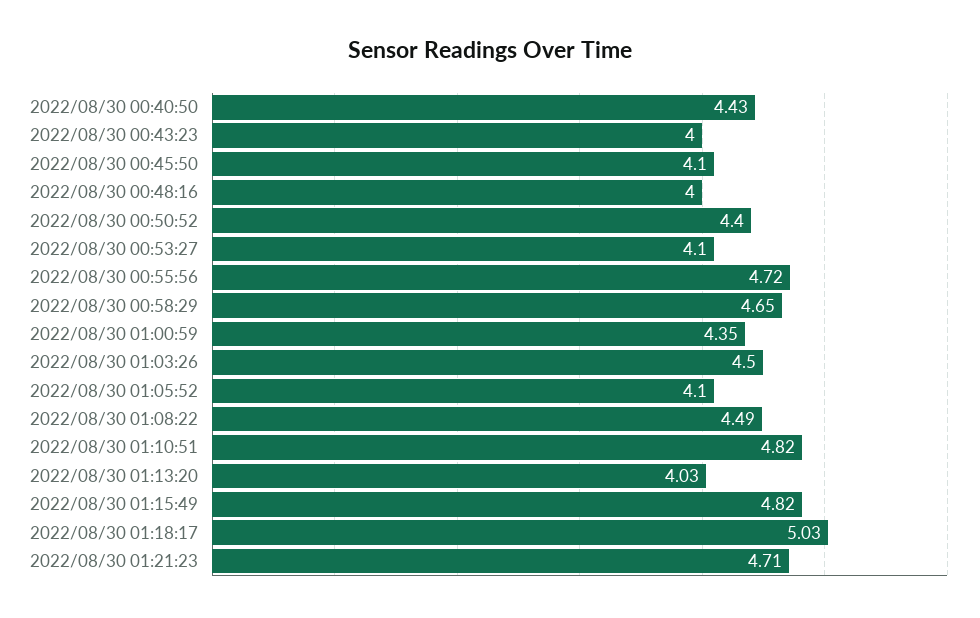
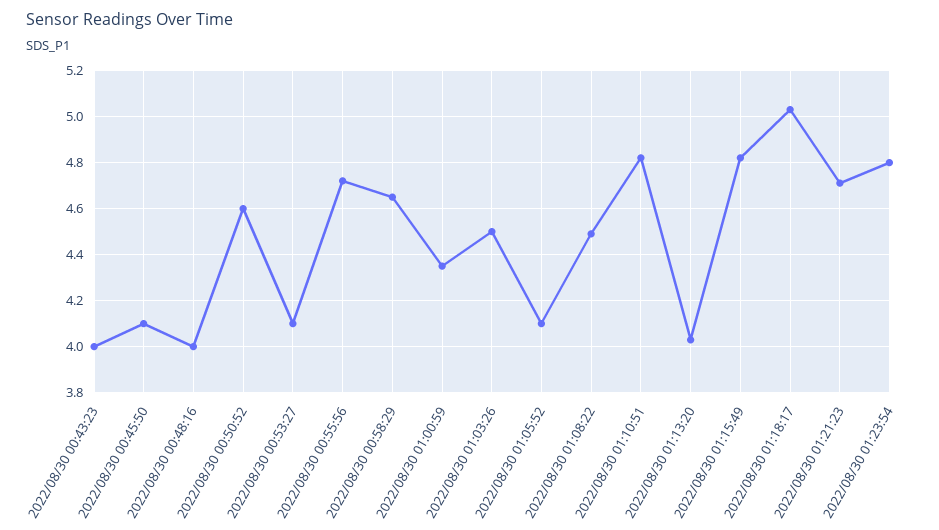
2022/08/30 00:40:50: 4.43 -> none
2022/08/30 00:50:52: 4.4 -> 4.6
2022/08/30 01:23:54: none -> 4.8

